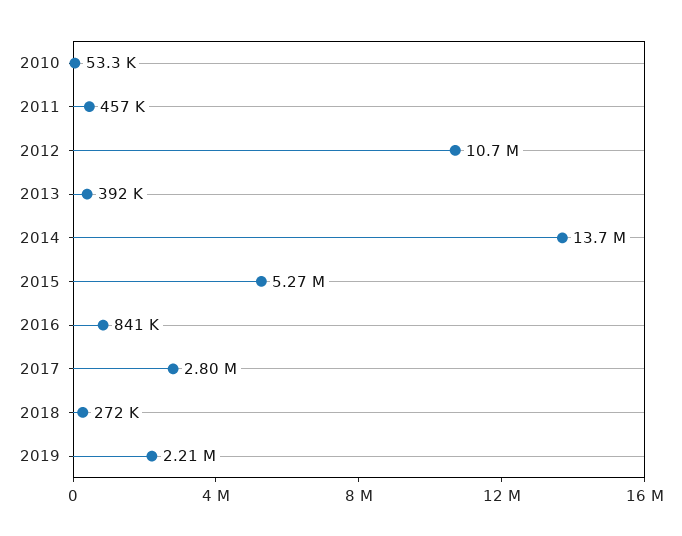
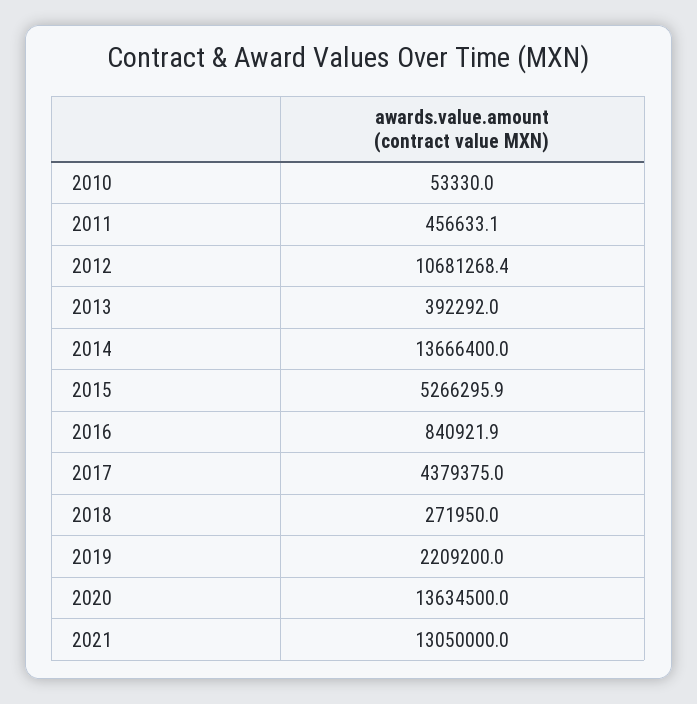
2017: 2800000 -> 4379375
2020: none -> 13634500
2021: none -> 13050000

